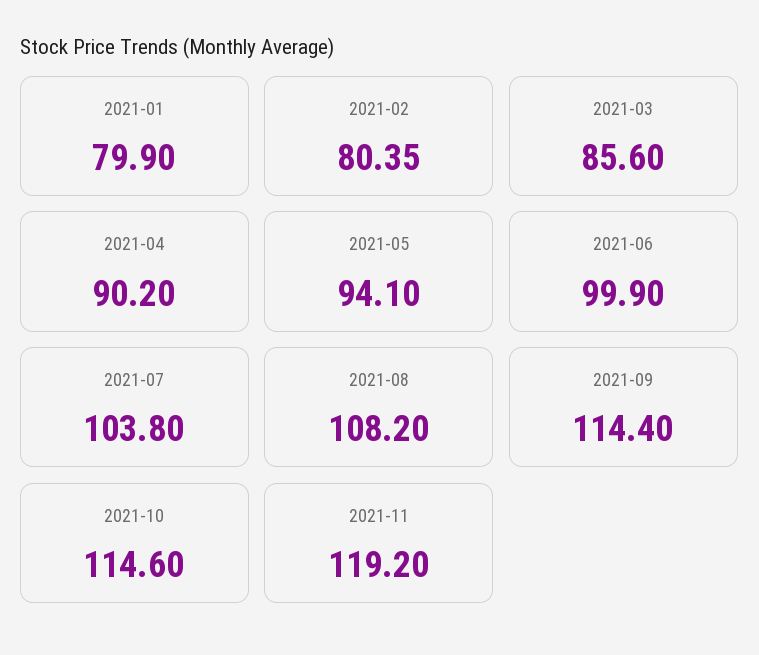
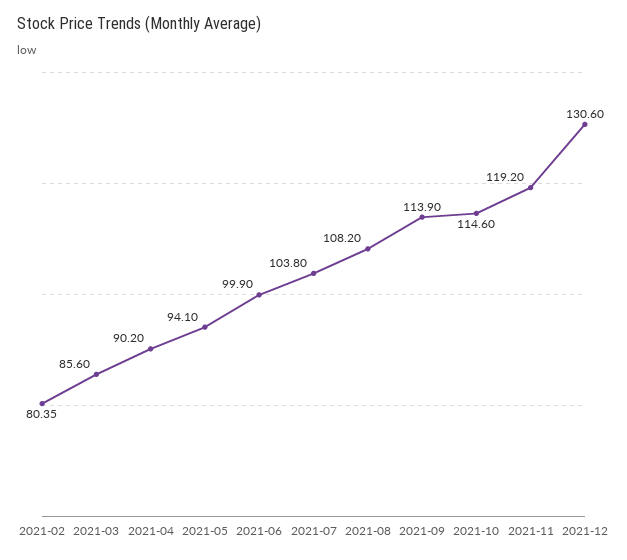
2021-01: 79.9 -> none
2021-09: 114.4 -> 113.9
2021-12: none -> 130.6

